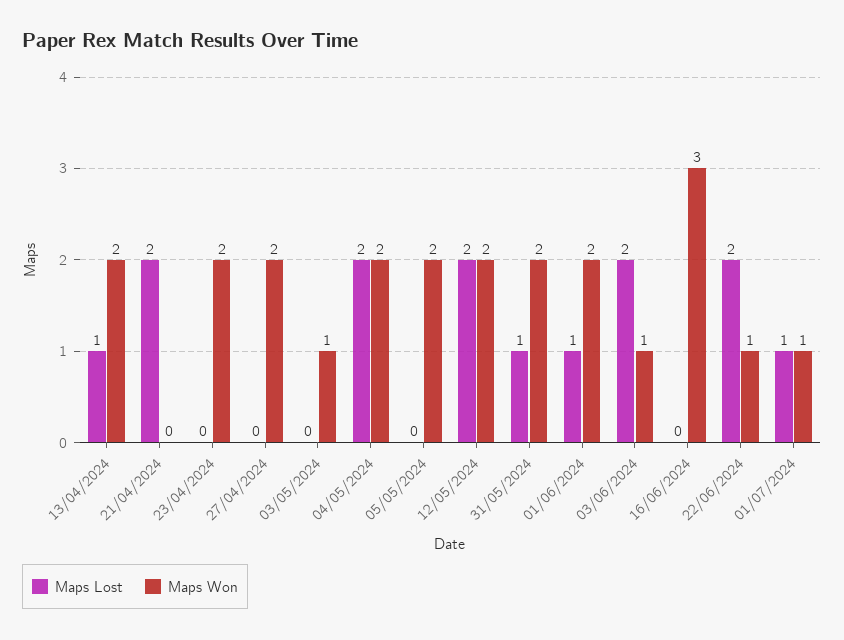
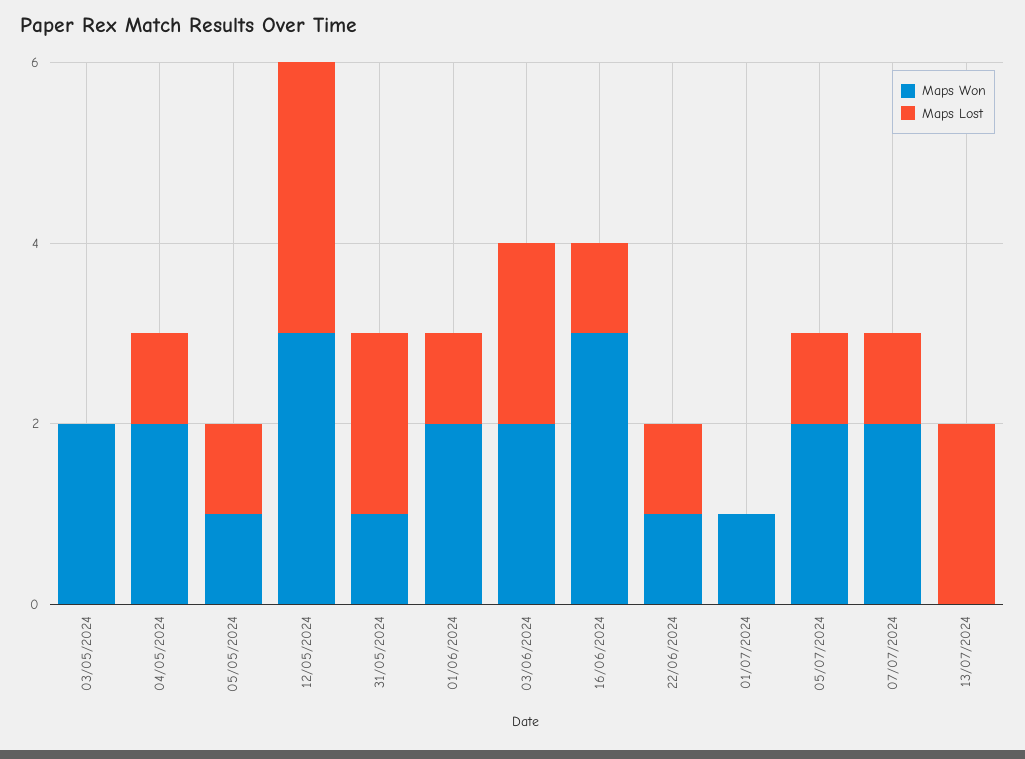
Maps Lost, 13/04/2024: 1 -> none
Maps Won, 13/04/2024: 2 -> none
Maps Lost, 21/04/2024: 2 -> none
Maps Won, 21/04/2024: 0 -> none
Maps Lost, 23/04/2024: 0 -> none
Maps Won, 23/04/2024: 2 -> none
Maps Lost, 27/04/2024: 0 -> none
Maps Won, 27/04/2024: 2 -> none
Maps Won, 03/05/2024: 1 -> 2
Maps Lost, 04/05/2024: 2 -> 1
Maps Lost, 05/05/2024: 0 -> 1
Maps Won, 05/05/2024: 2 -> 1
Maps Lost, 12/05/2024: 2 -> 3
Maps Won, 12/05/2024: 2 -> 3
Maps Lost, 31/05/2024: 1 -> 2
Maps Won, 31/05/2024: 2 -> 1
Maps Won, 03/06/2024: 1 -> 2
Maps Lost, 16/06/2024: 0 -> 1
Maps Lost, 22/06/2024: 2 -> 1
Maps Lost, 01/07/2024: 1 -> 0
Maps Won, 05/07/2024: none -> 2
Maps Lost, 05/07/2024: none -> 1
Maps Won, 07/07/2024: none -> 2
Maps Lost, 07/07/2024: none -> 1
Maps Won, 13/07/2024: none -> 0
Maps Lost, 13/07/2024: none -> 2

